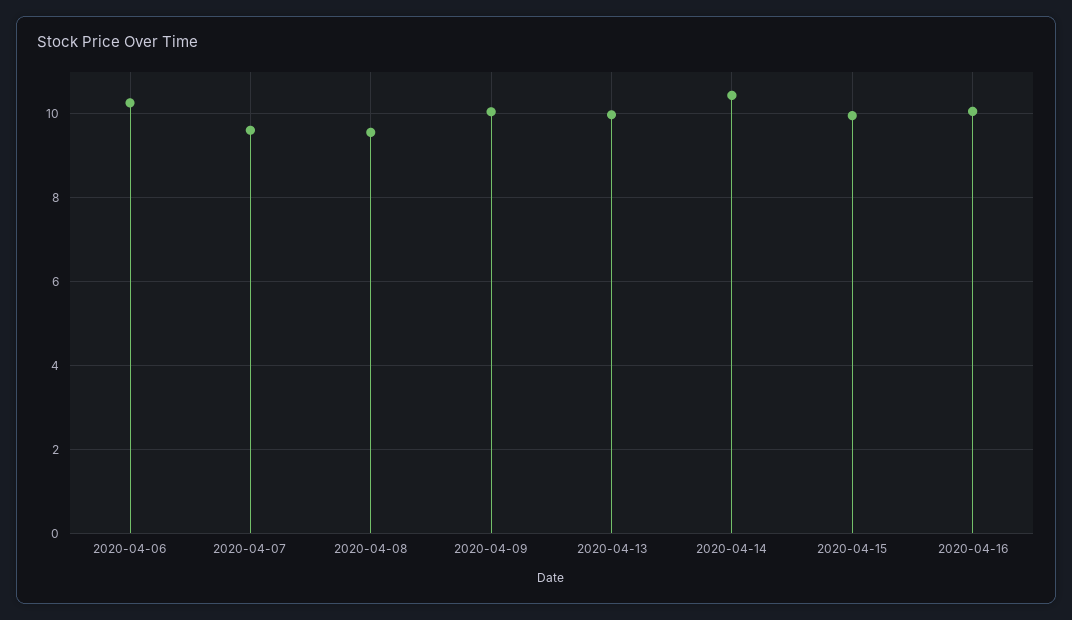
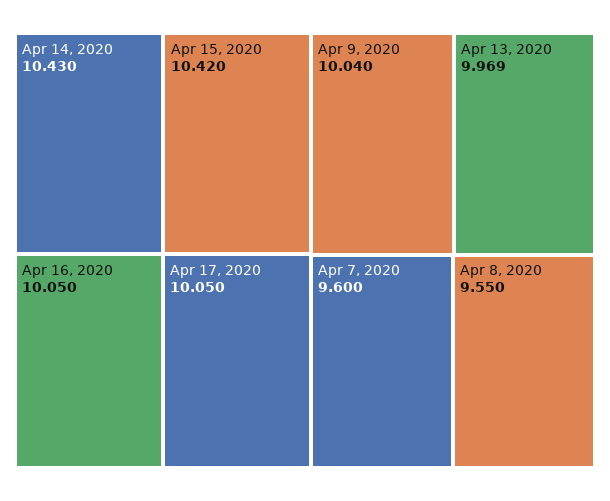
2020-04-06: 10.2 -> none
2020-04-15: 10 -> 10.42
Apr 17, 2020: none -> 10.05

